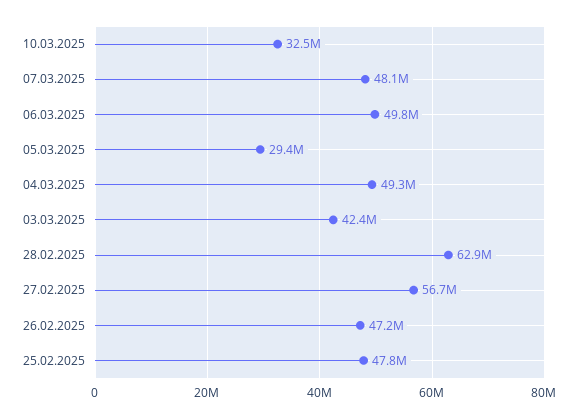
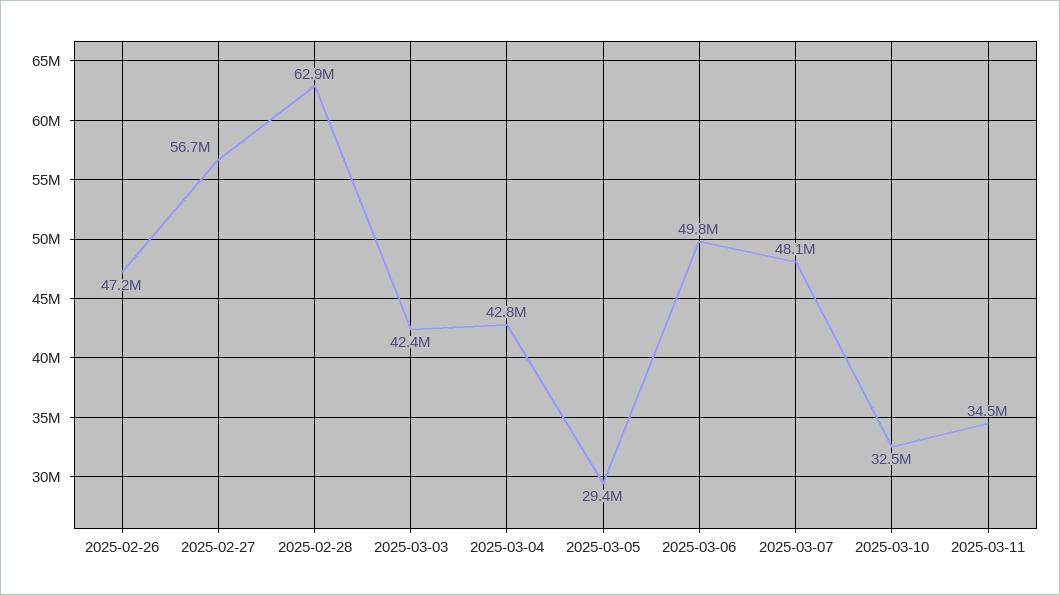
04.03.2025: 49300000 -> 42800000
25.02.2025: 47800000 -> none
2025-03-11: none -> 34500000

